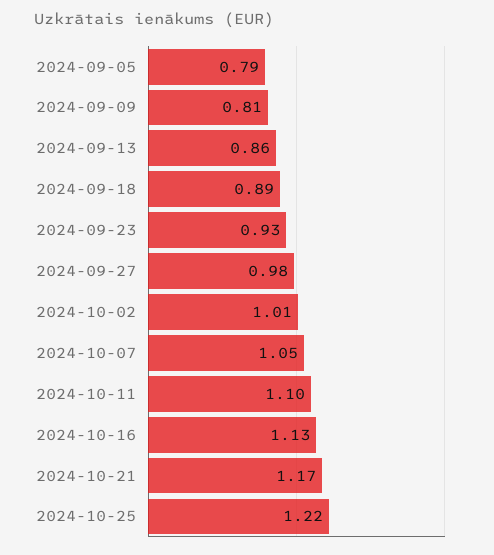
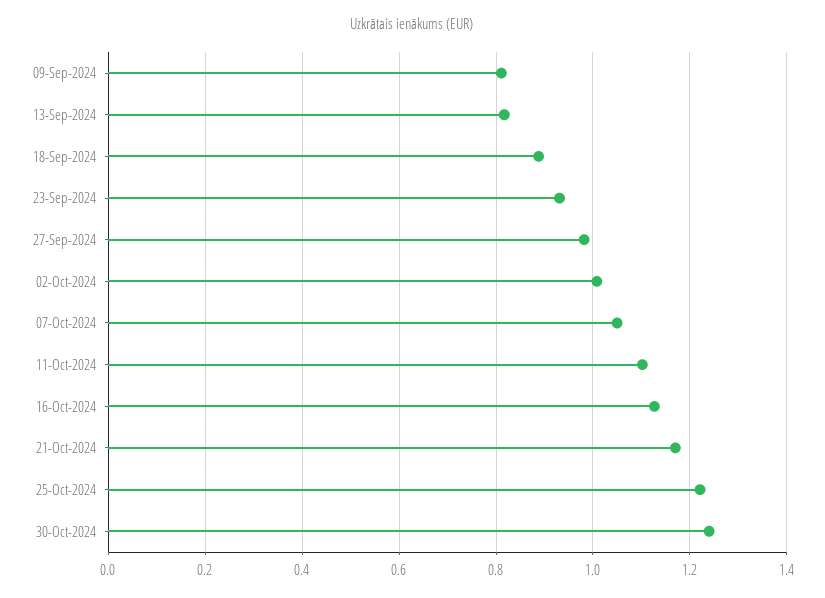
2024-09-05: 0.79 -> none
2024-09-13: 0.86 -> 0.82
30-Oct-2024: none -> 1.24

